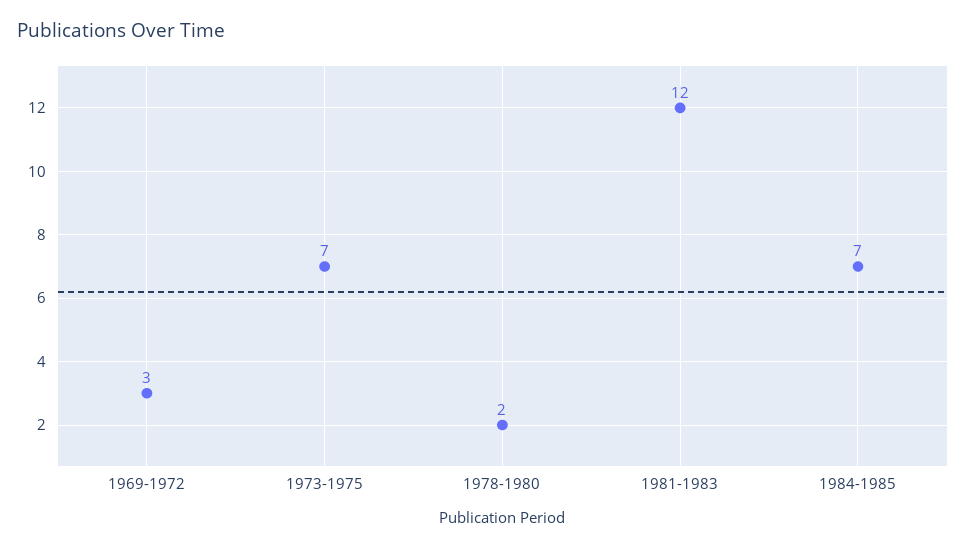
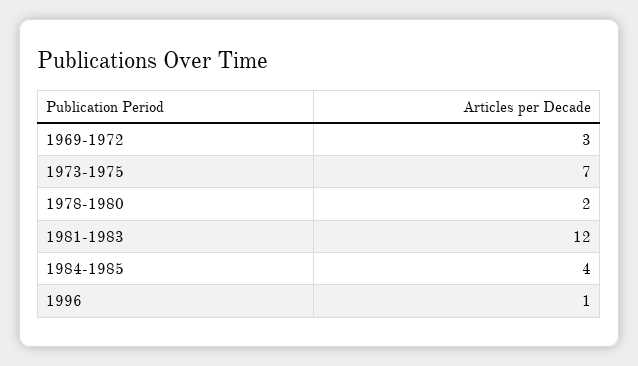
1984-1985: 7 -> 4
1996: none -> 1

